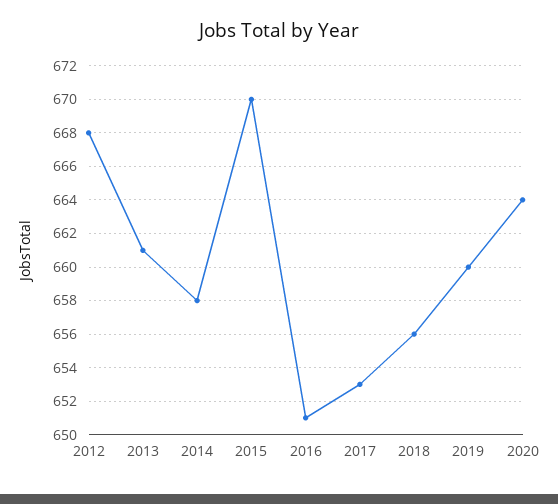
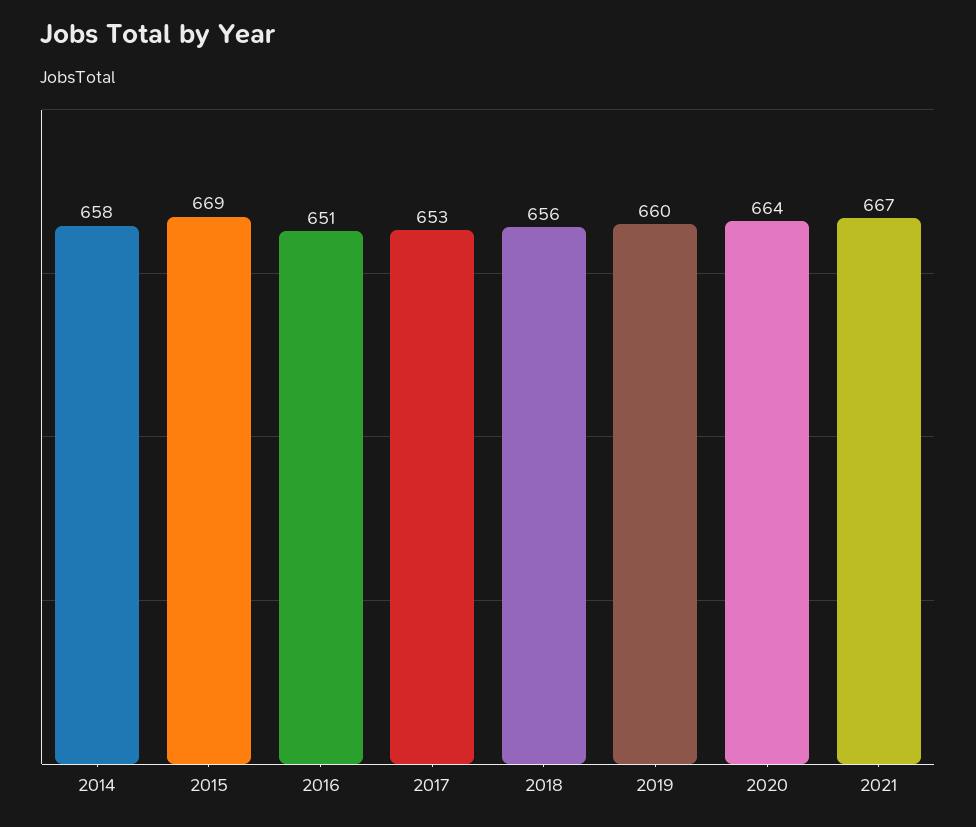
2012: 668 -> none
2013: 661 -> none
2015: 670 -> 669
2021: none -> 667

